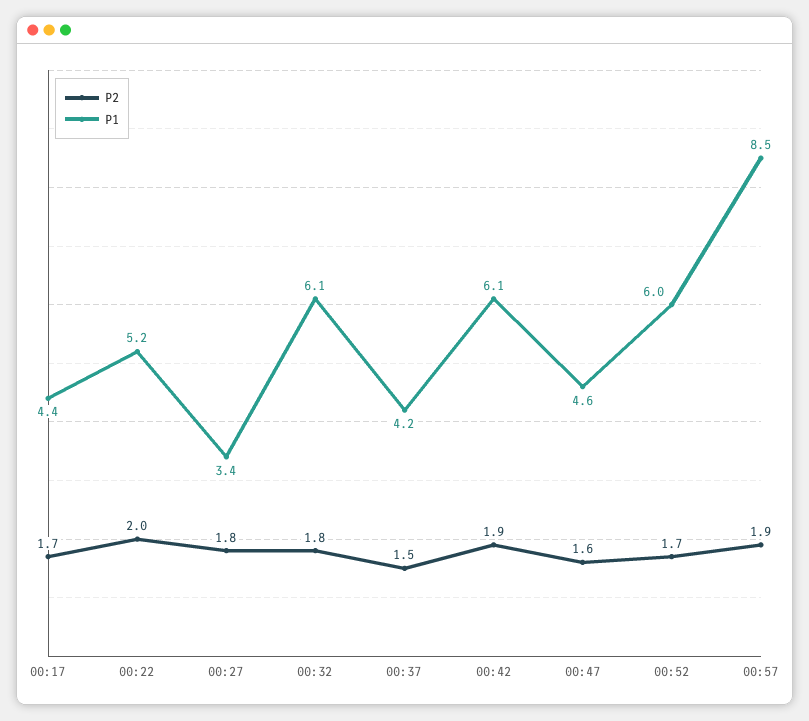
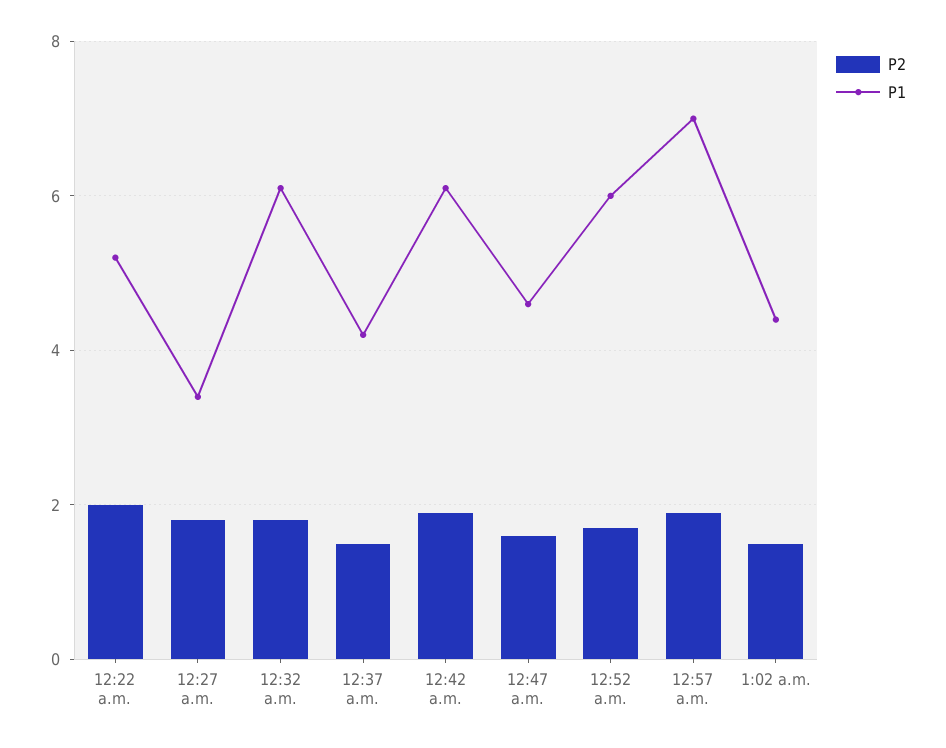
P2, 00:17: 1.7 -> none
P1, 00:17: 4.4 -> none
P1, 00:57: 8.5 -> 7
P2, 1:02 a.m.: none -> 1.5
P1, 1:02 a.m.: none -> 4.5

